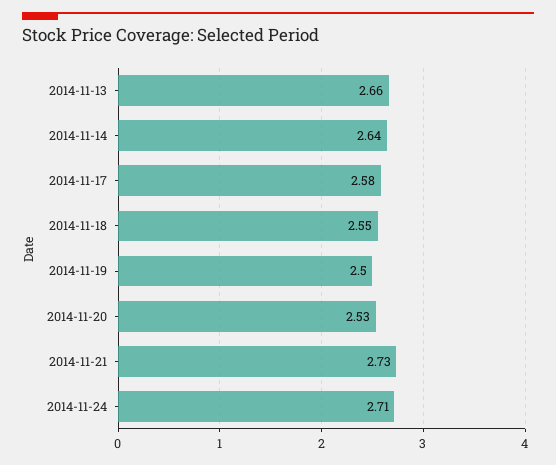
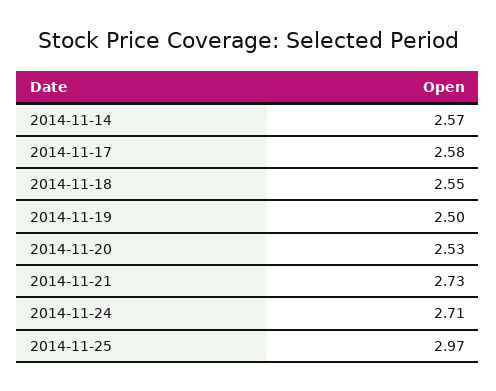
2014-11-13: 2.66 -> none
2014-11-14: 2.64 -> 2.57
2014-11-25: none -> 2.97

